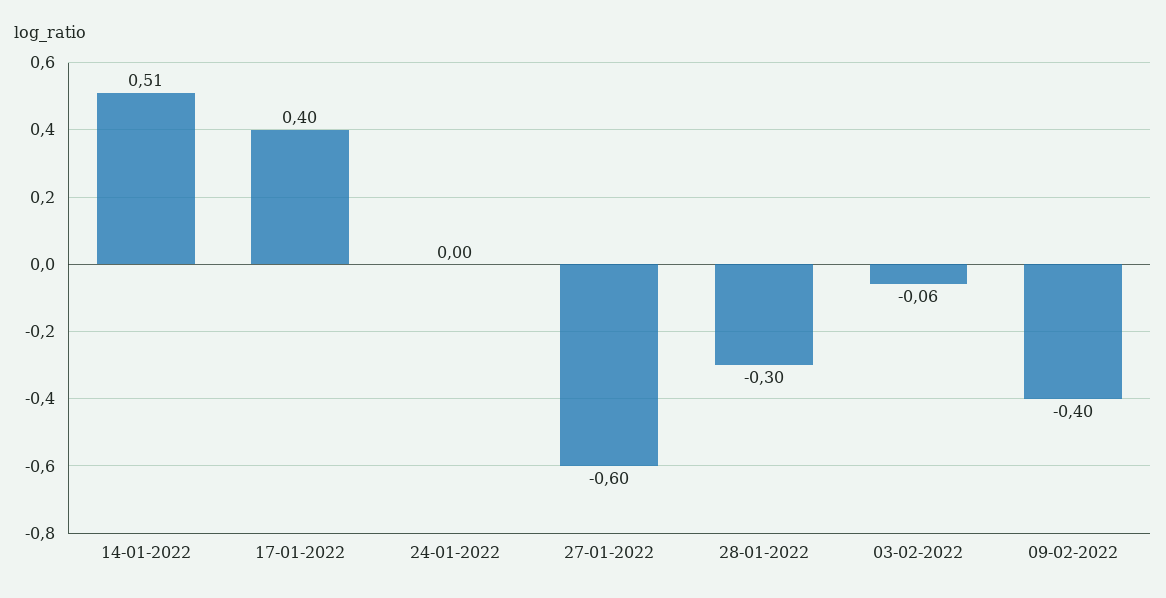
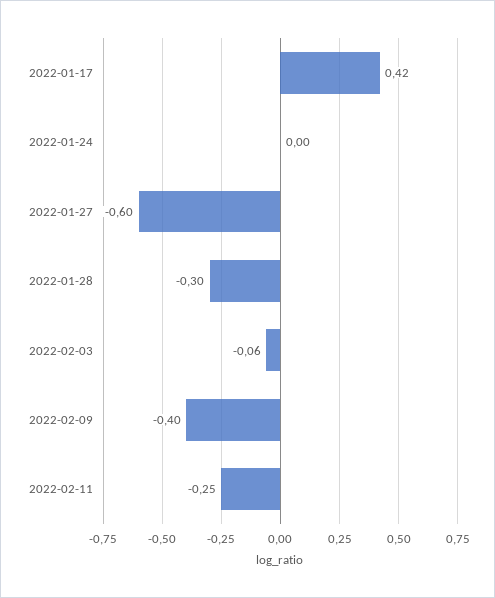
14-01-2022: 0.51 -> none
17-01-2022: 0.4 -> 0.42
2022-02-11: none -> -0.25

